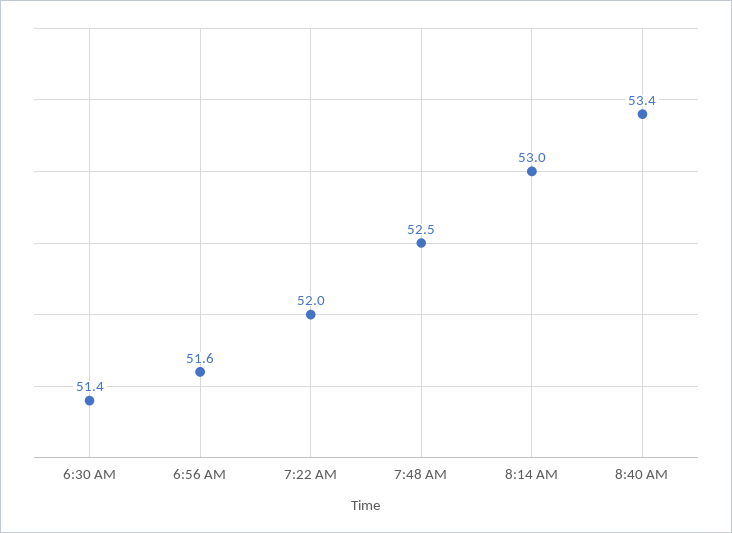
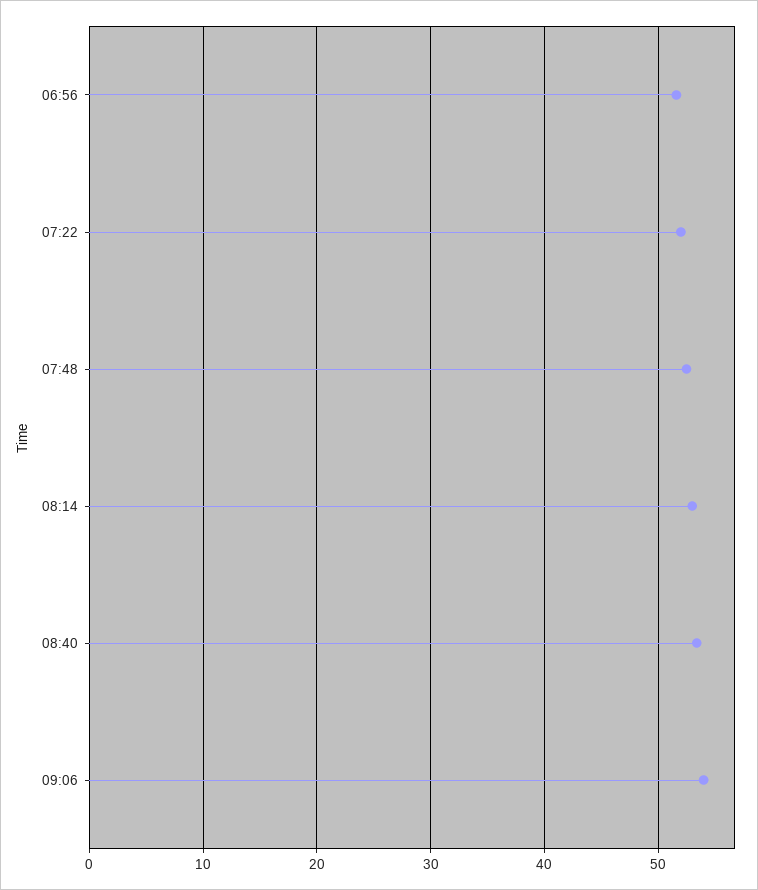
6:30 AM: 51.4 -> none
09:06: none -> 54

